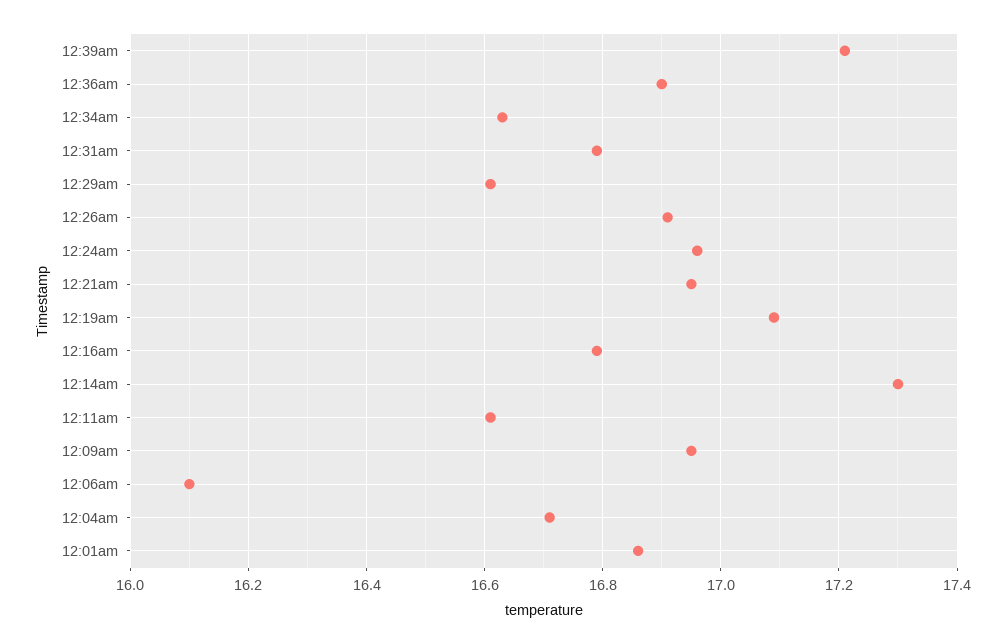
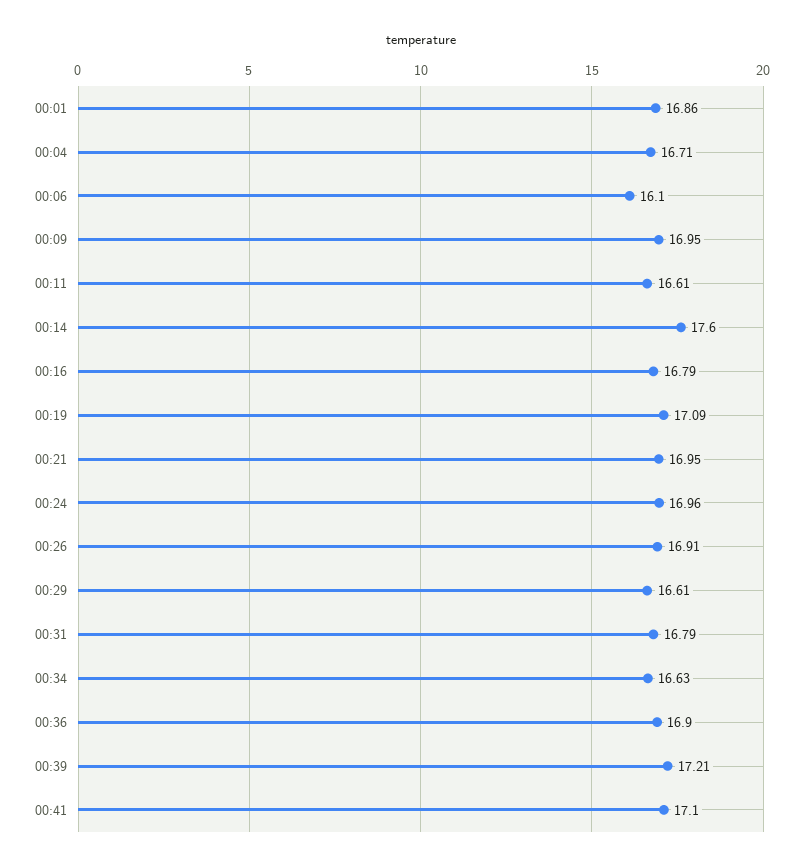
12:14am: 17.3 -> 17.6
00:41: none -> 17.1

